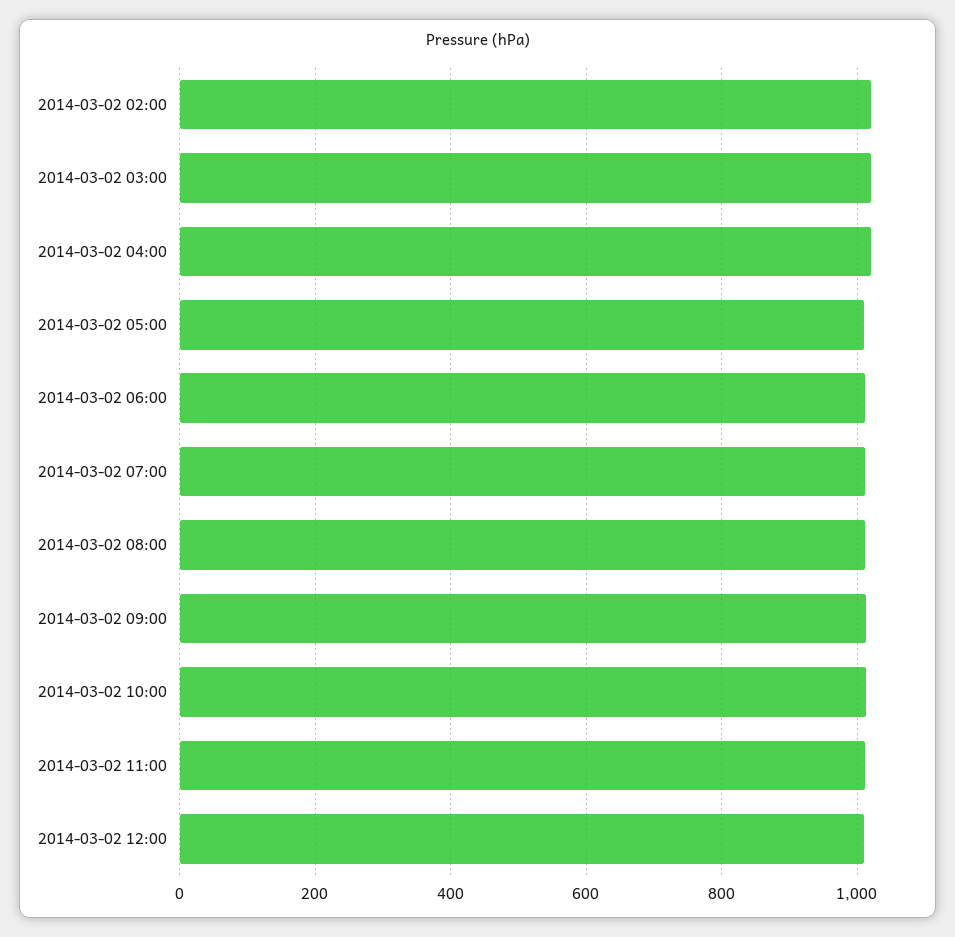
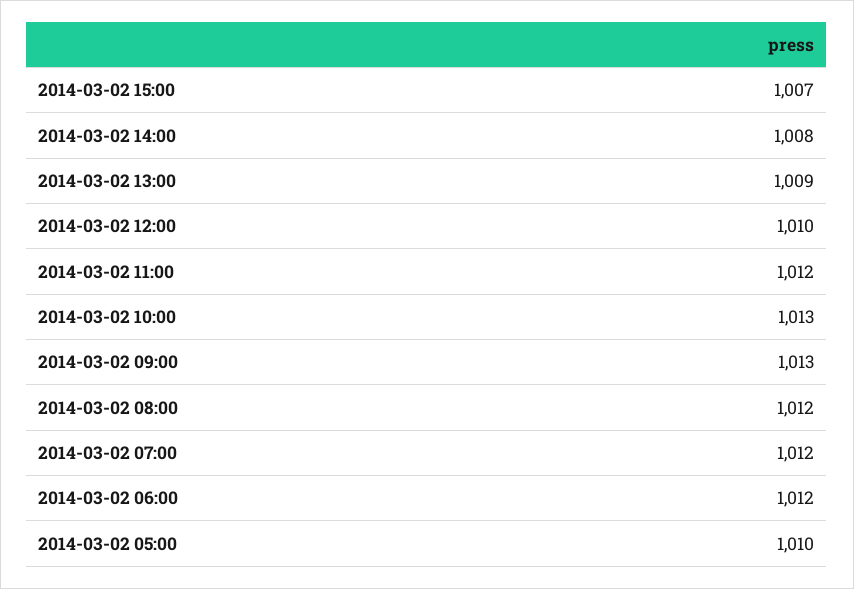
2014-03-02 02:00: 1020 -> none
2014-03-02 03:00: 1020 -> none
2014-03-02 04:00: 1020 -> none
2014-03-02 15:00: none -> 1007
2014-03-02 14:00: none -> 1008
2014-03-02 13:00: none -> 1009

